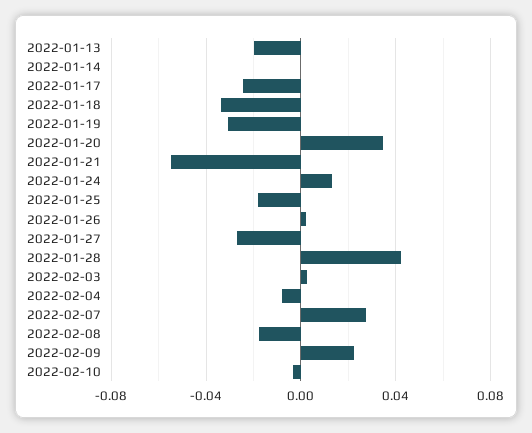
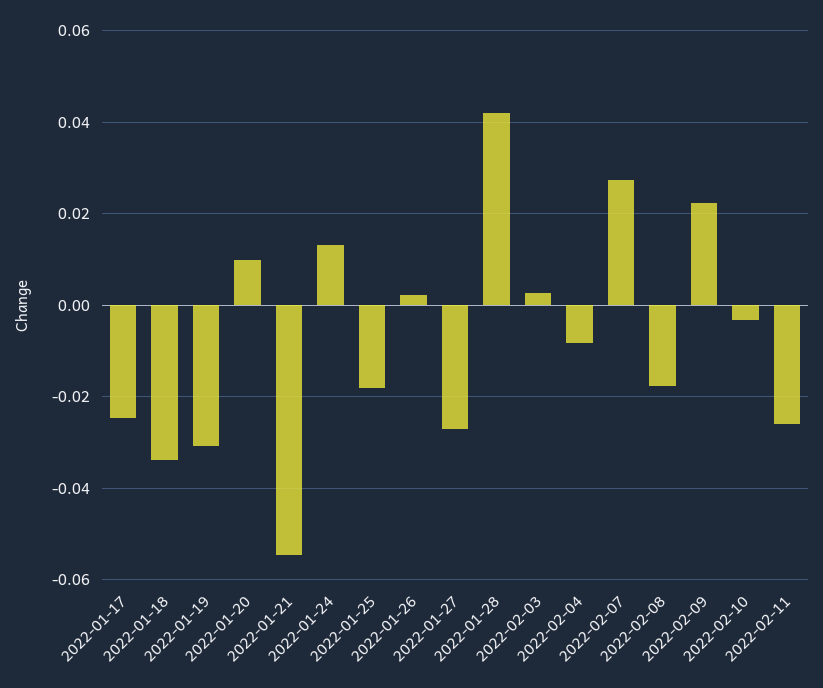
2022-01-13: -0.02 -> none
2022-01-14: 0 -> none
2022-01-20: 0.035 -> 0.01
2022-02-11: none -> -0.026

